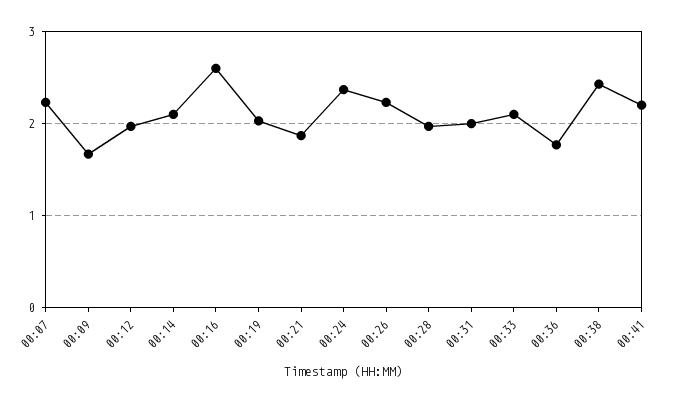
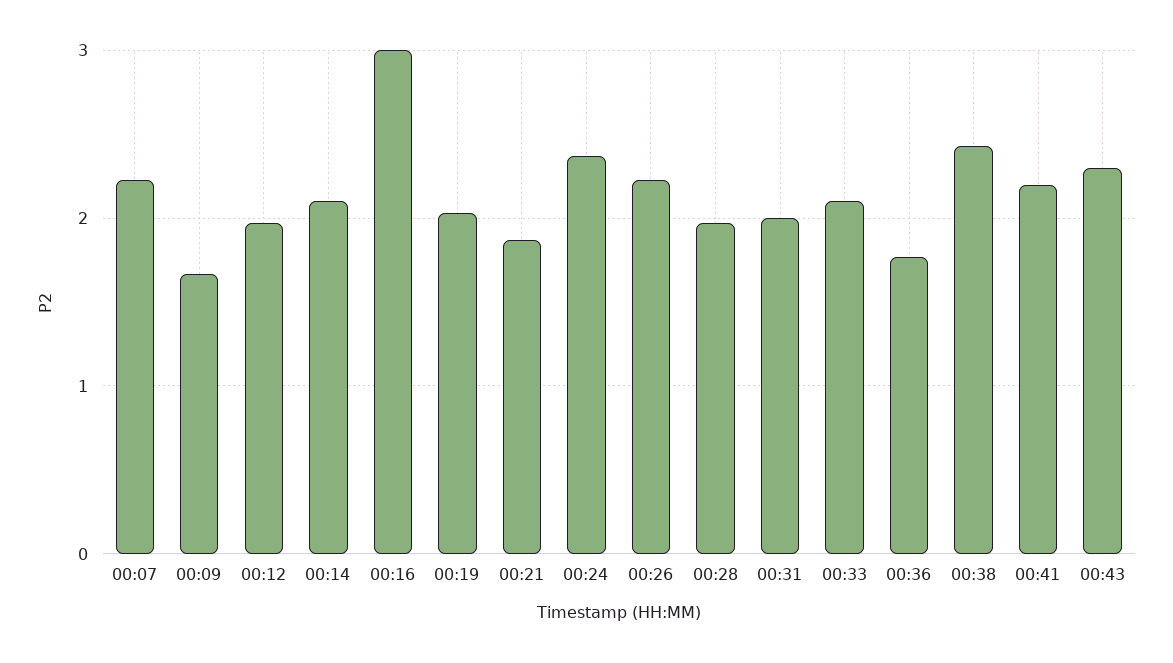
00:16: 2.6 -> 3
00:43: none -> 2.3

